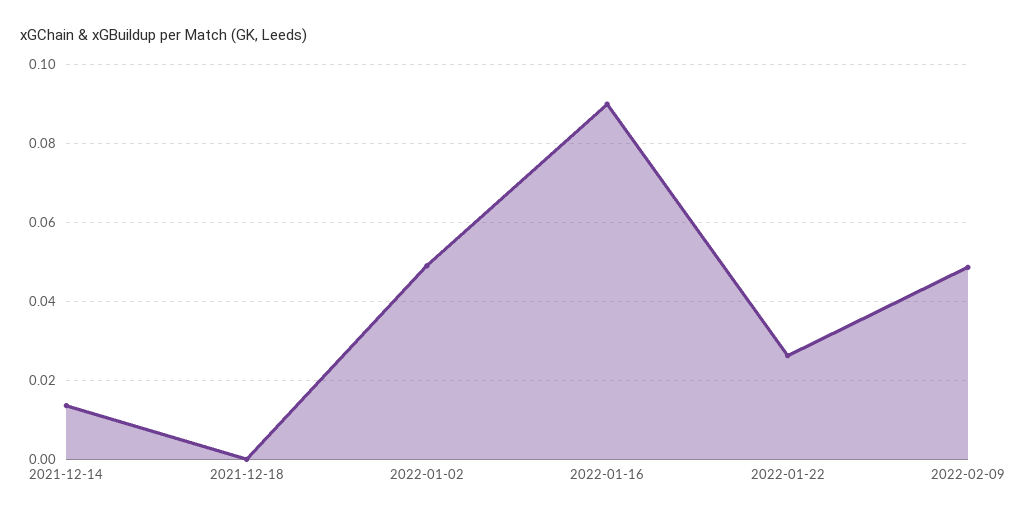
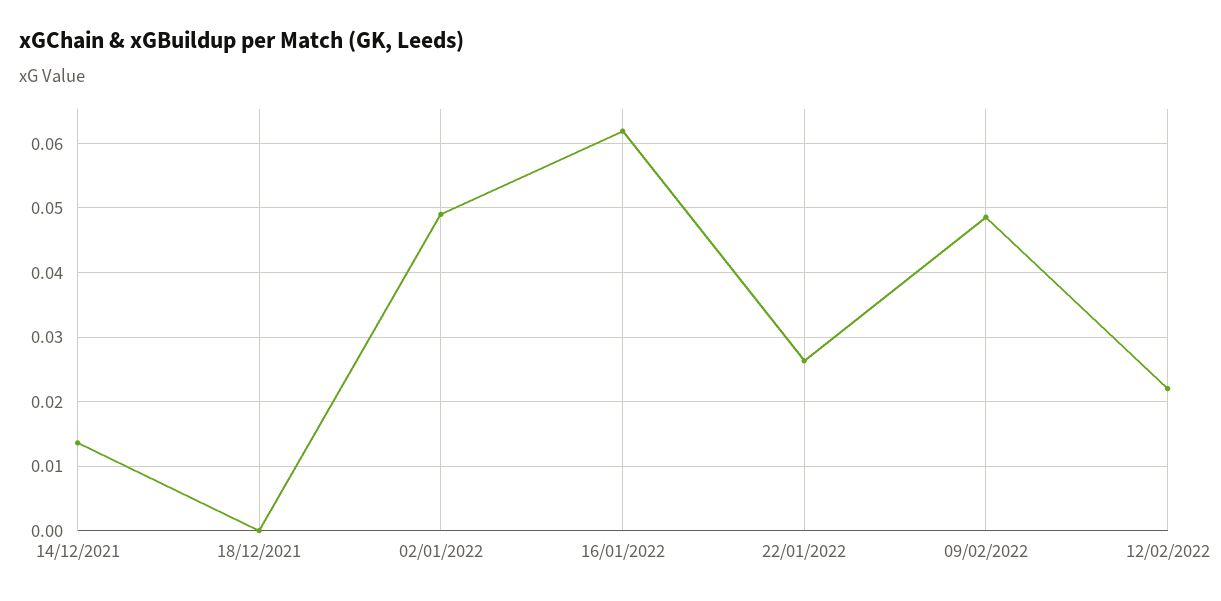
2022-01-16: 0.09 -> 0.062
12/02/2022: none -> 0.022

